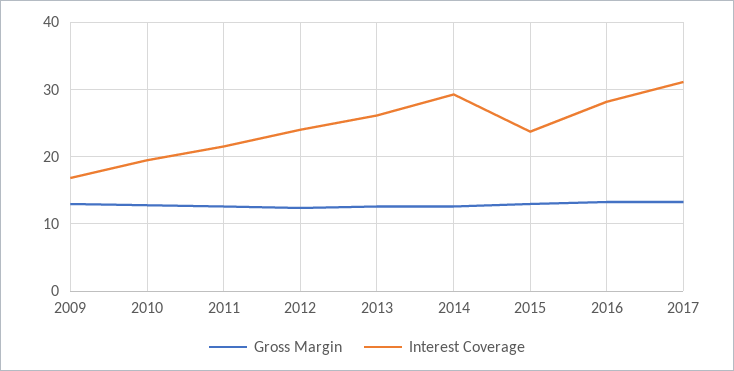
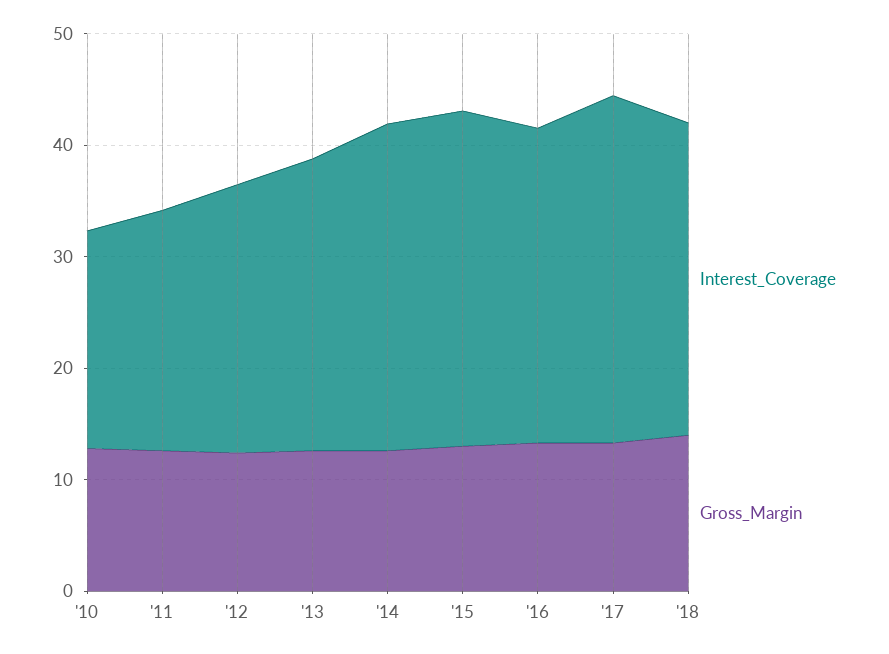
Gross Margin, 2009: 13 -> none
Interest Coverage, 2009: 17 -> none
Interest Coverage, 2015: 24 -> 30
Interest Coverage, '18: none -> 28
Gross Margin, '18: none -> 14

